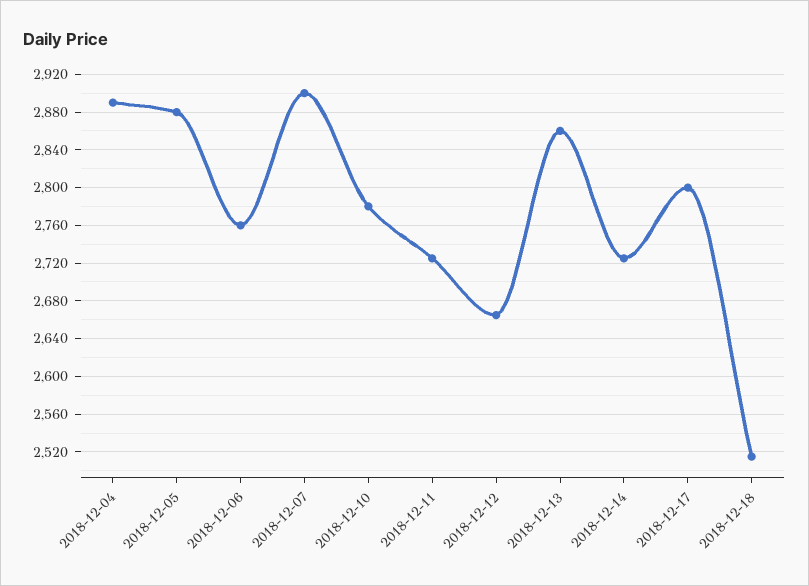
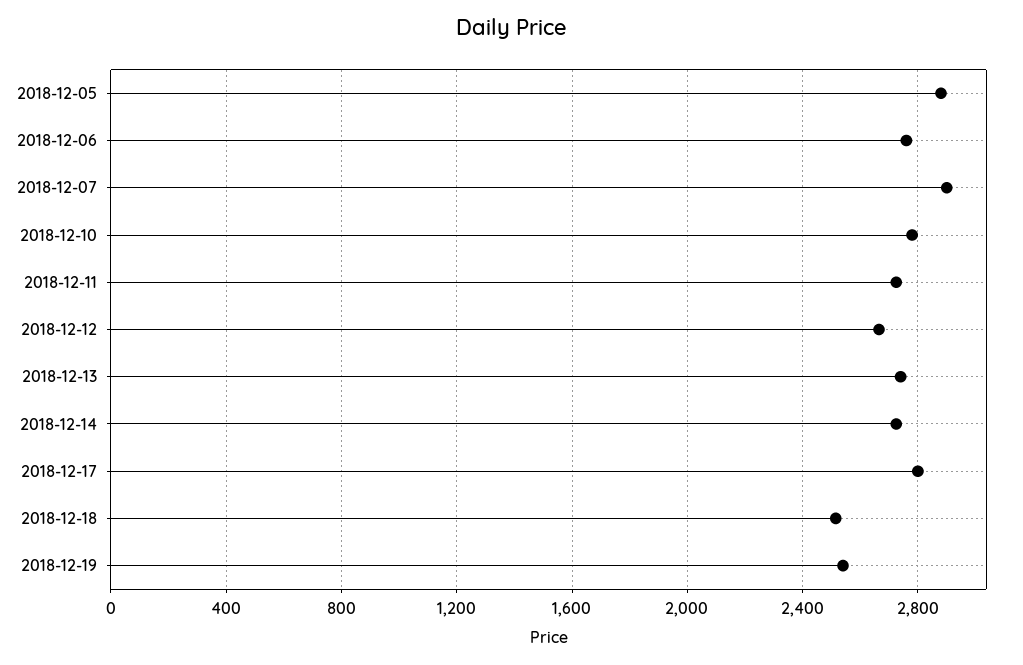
2018-12-04: 2890 -> none
2018-12-13: 2860 -> 2750
2018-12-19: none -> 2550

